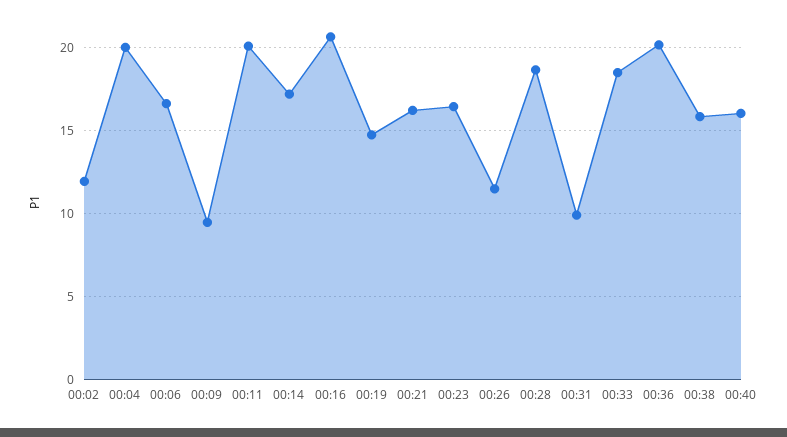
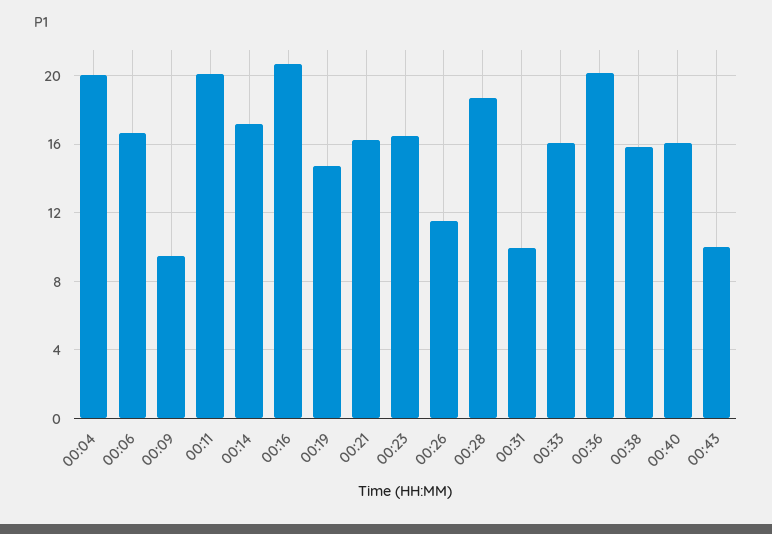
00:02: 12 -> none
00:33: 18.5 -> 16
00:43: none -> 10

